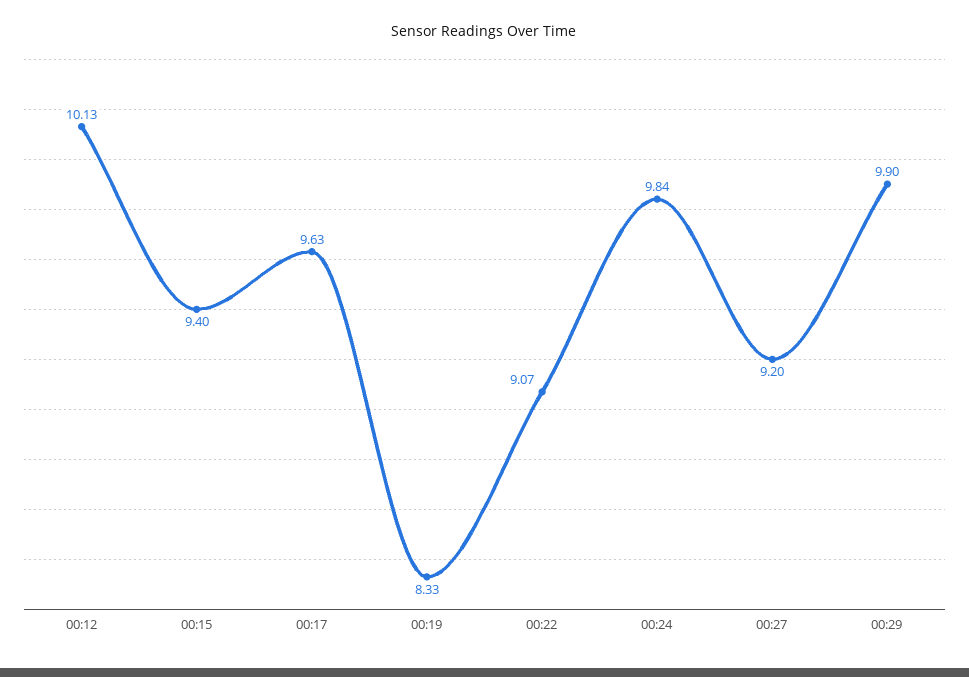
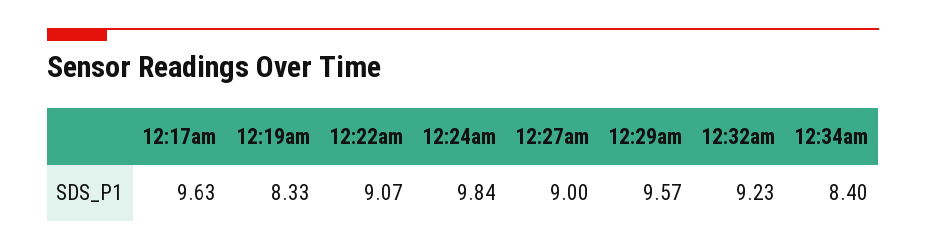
00:12: 10.13 -> none
00:15: 9.4 -> none
00:27: 9.2 -> 9
00:29: 9.9 -> 9.57
12:32am: none -> 9.23
12:34am: none -> 8.4

